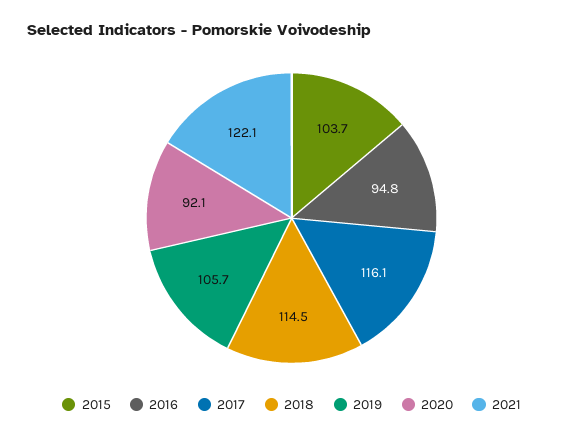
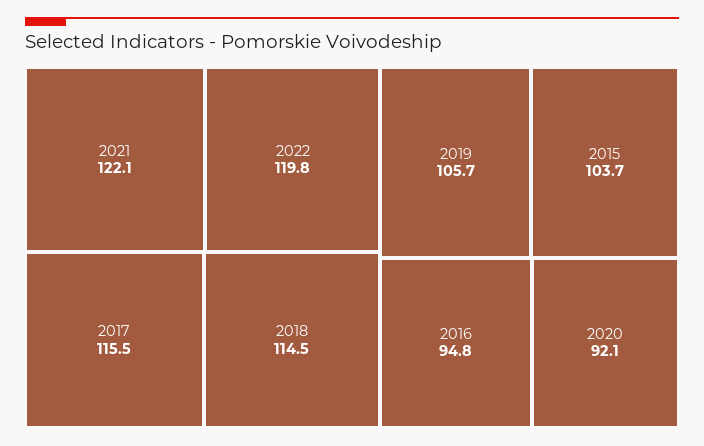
2017: 116.1 -> 115.5
2022: none -> 119.8

